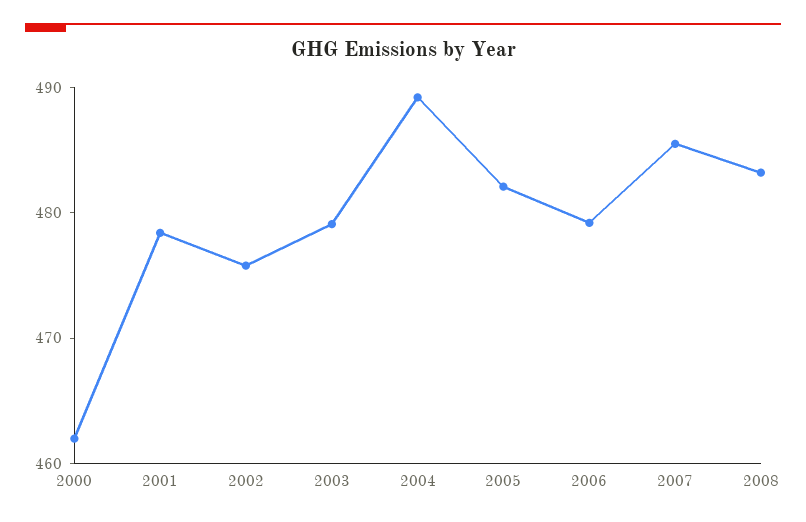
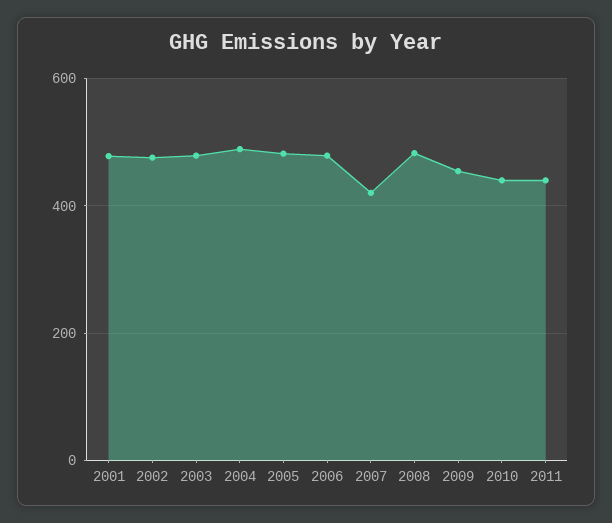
2000: 462 -> none
2007: 486 -> 420
2009: none -> 460
2010: none -> 440
2011: none -> 440

